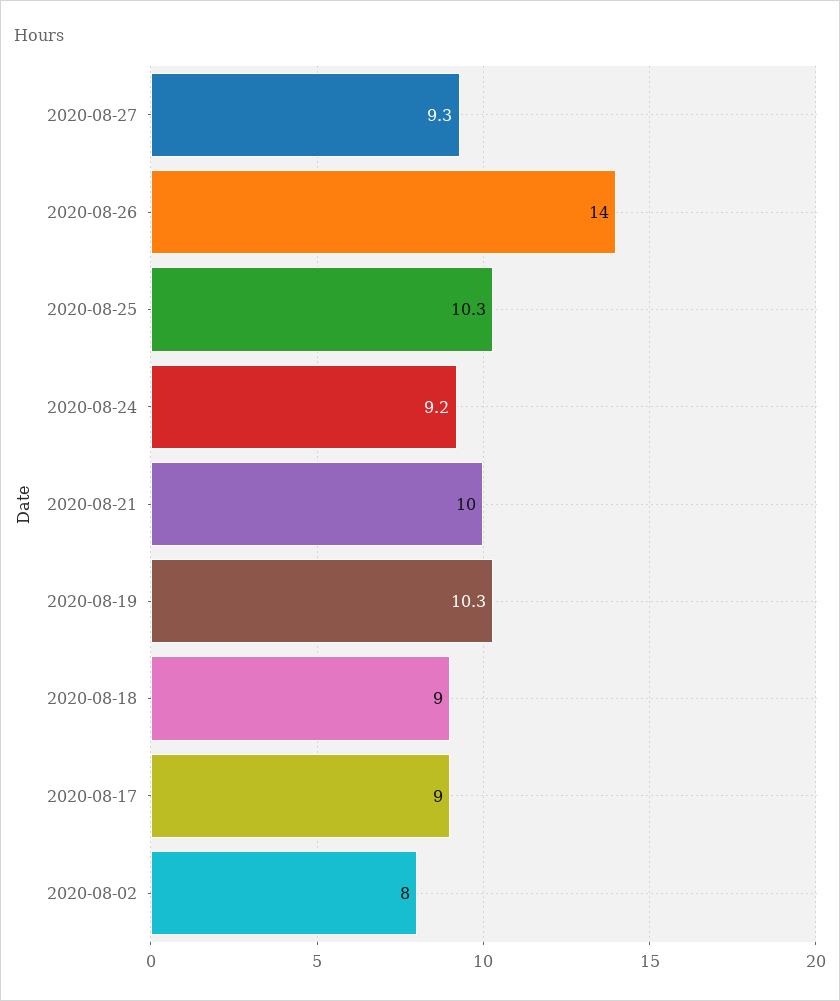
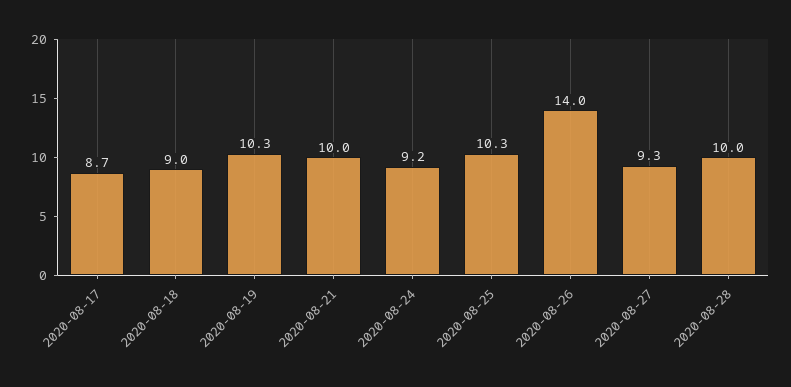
2020-08-17: 9 -> 8.7
2020-08-02: 8 -> none
2020-08-28: none -> 10

